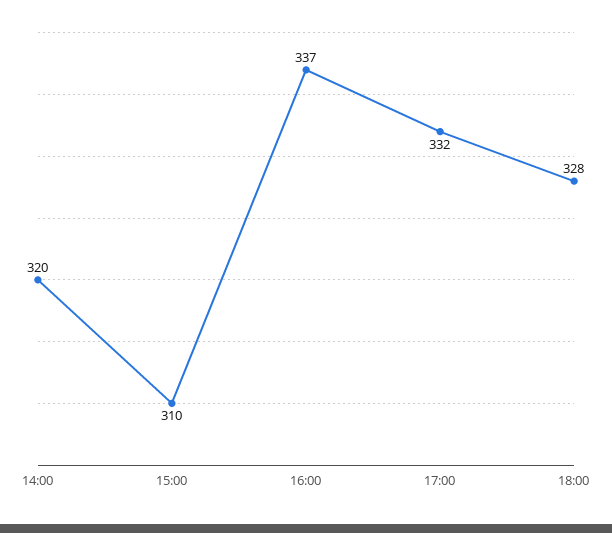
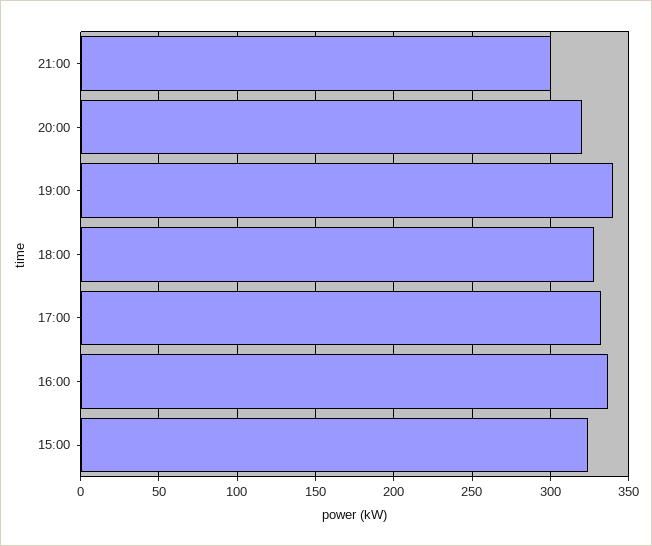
14:00: 320 -> none
15:00: 310 -> 325
21:00: none -> 300
20:00: none -> 320
19:00: none -> 340

